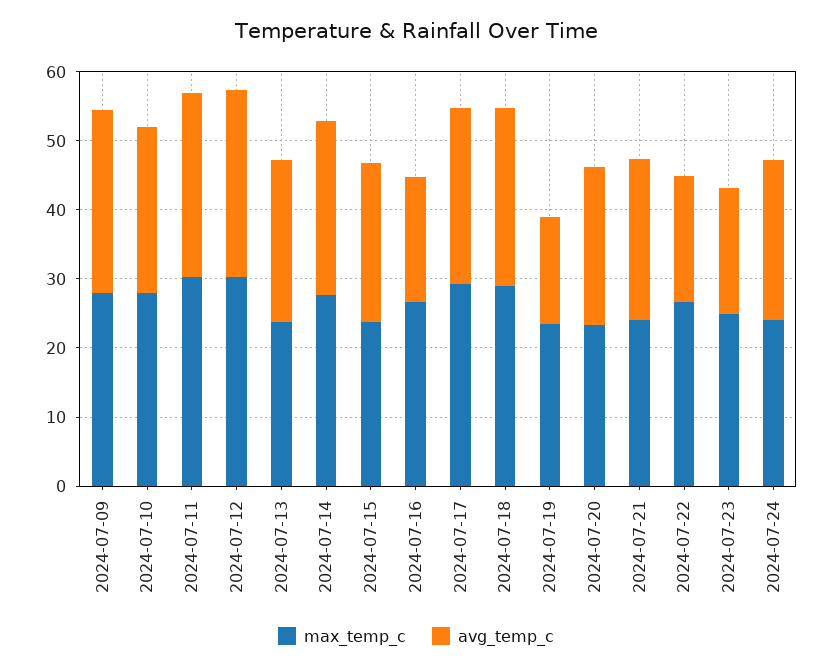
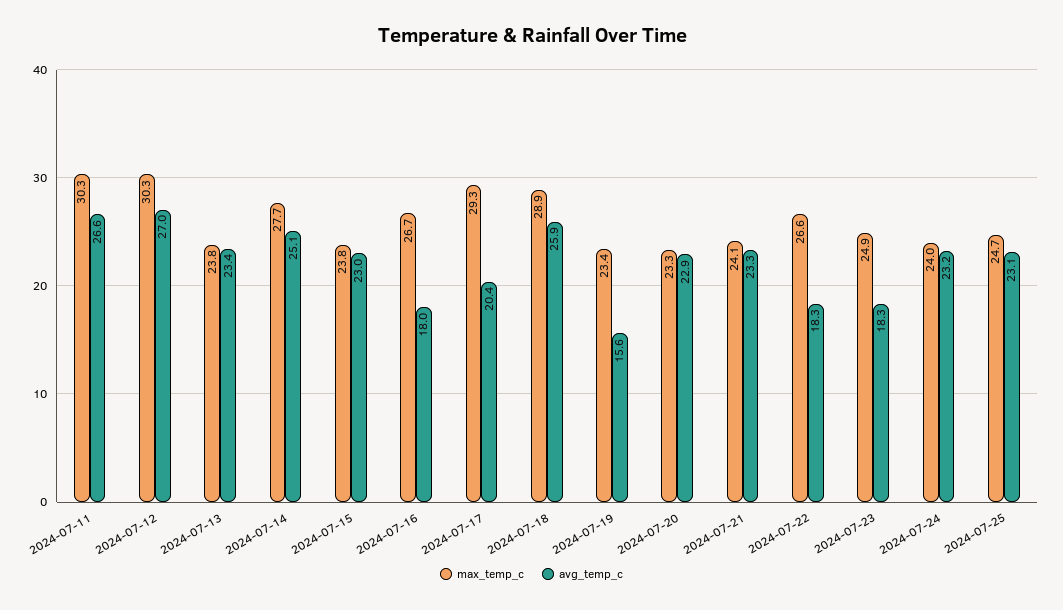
max_temp_c, 2024-07-09: 28 -> none
avg_temp_c, 2024-07-09: 26 -> none
max_temp_c, 2024-07-10: 28 -> none
avg_temp_c, 2024-07-10: 24 -> none
avg_temp_c, 2024-07-17: 26 -> 20.4
max_temp_c, 2024-07-25: none -> 24.7
avg_temp_c, 2024-07-25: none -> 23.1

